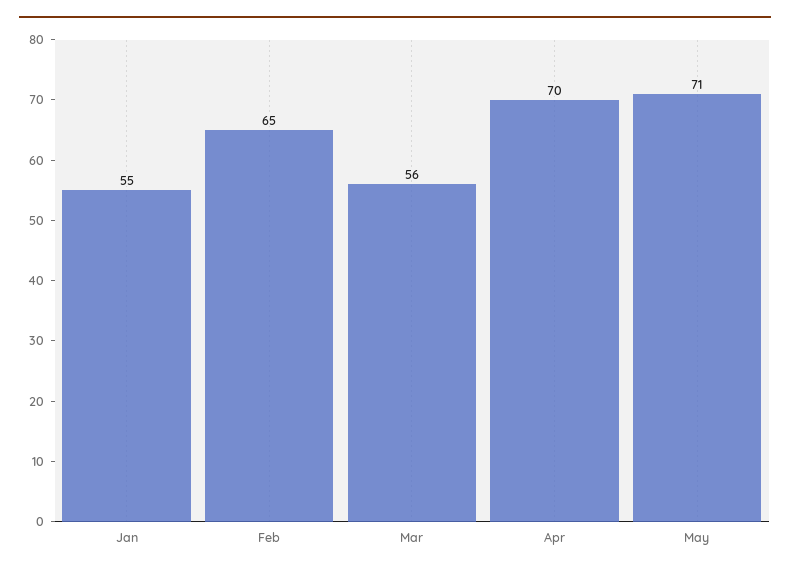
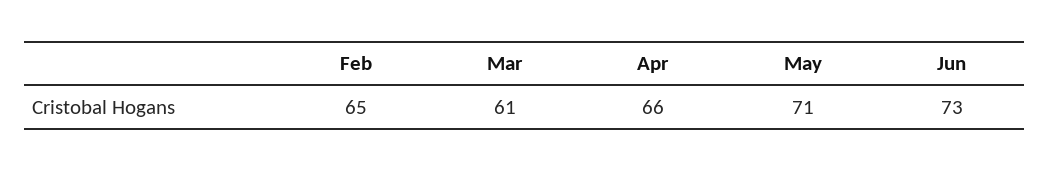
Jan: 55 -> none
Mar: 56 -> 61
Apr: 70 -> 66
Jun: none -> 73

